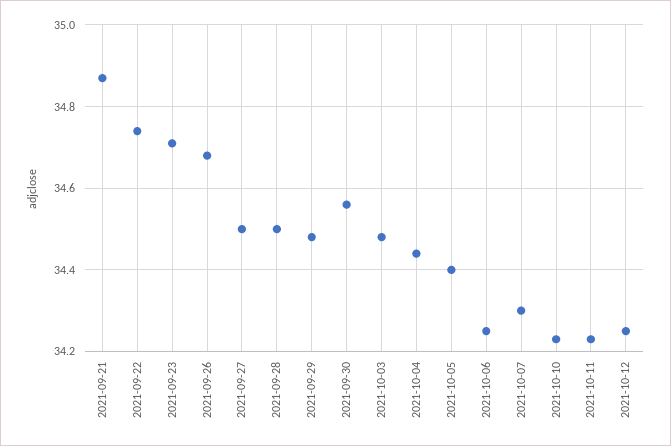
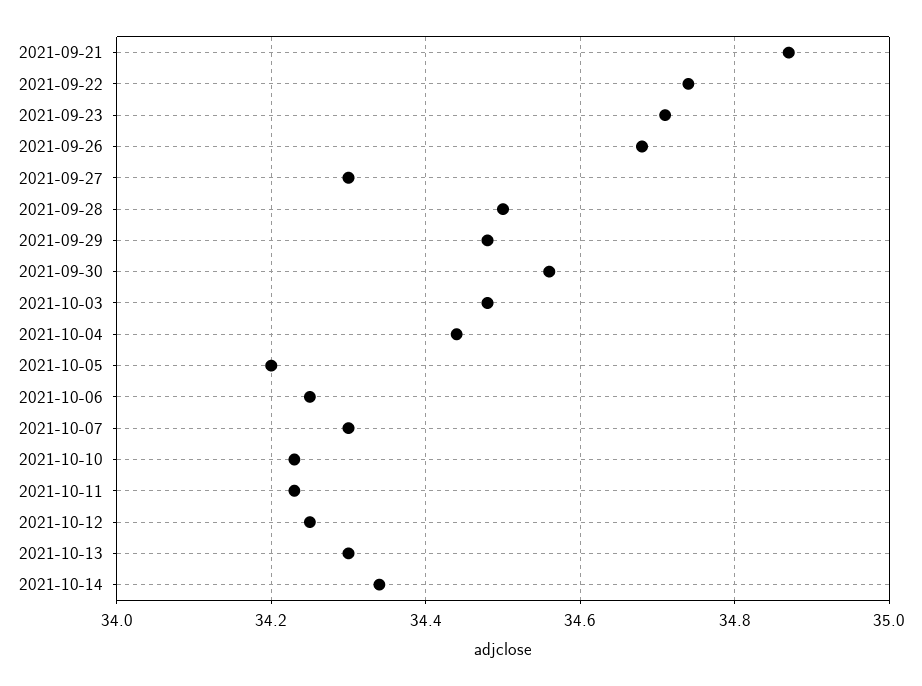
2021-09-27: 34.5 -> 34.3
2021-10-05: 34.4 -> 34.2
2021-10-13: none -> 34.3
2021-10-14: none -> 34.35

